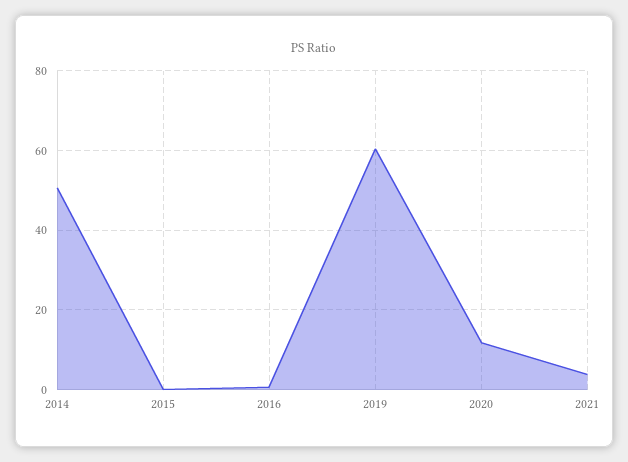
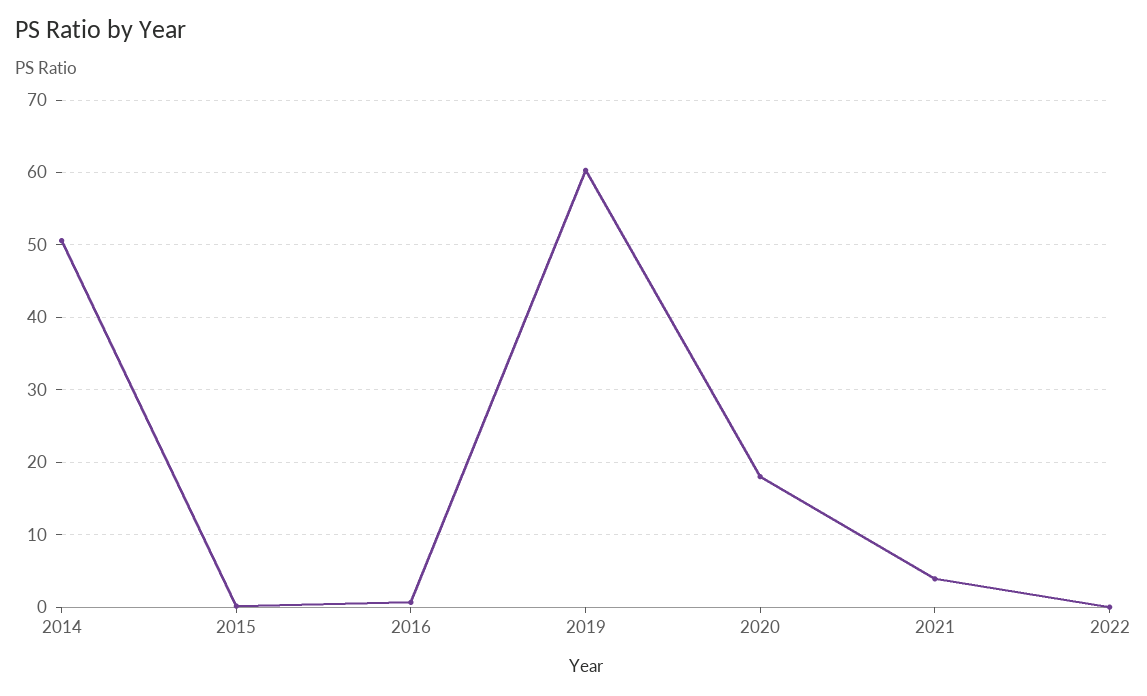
2020: 12 -> 18
2022: none -> 0

